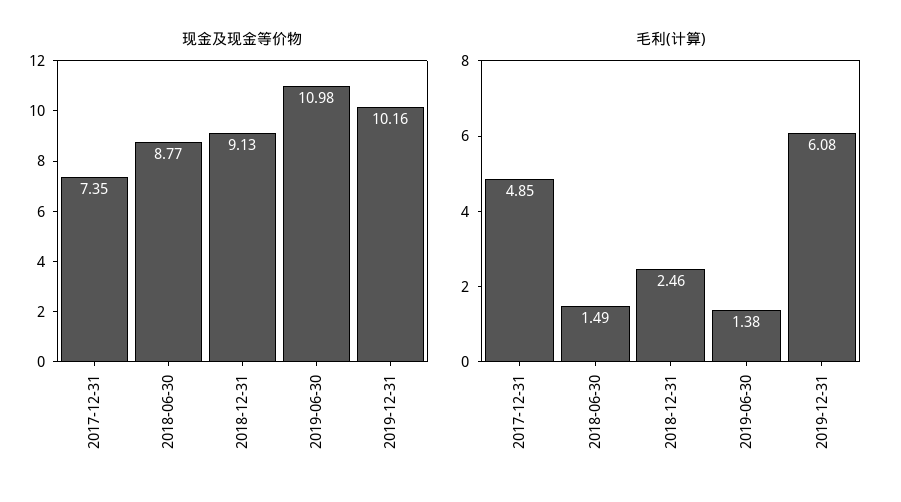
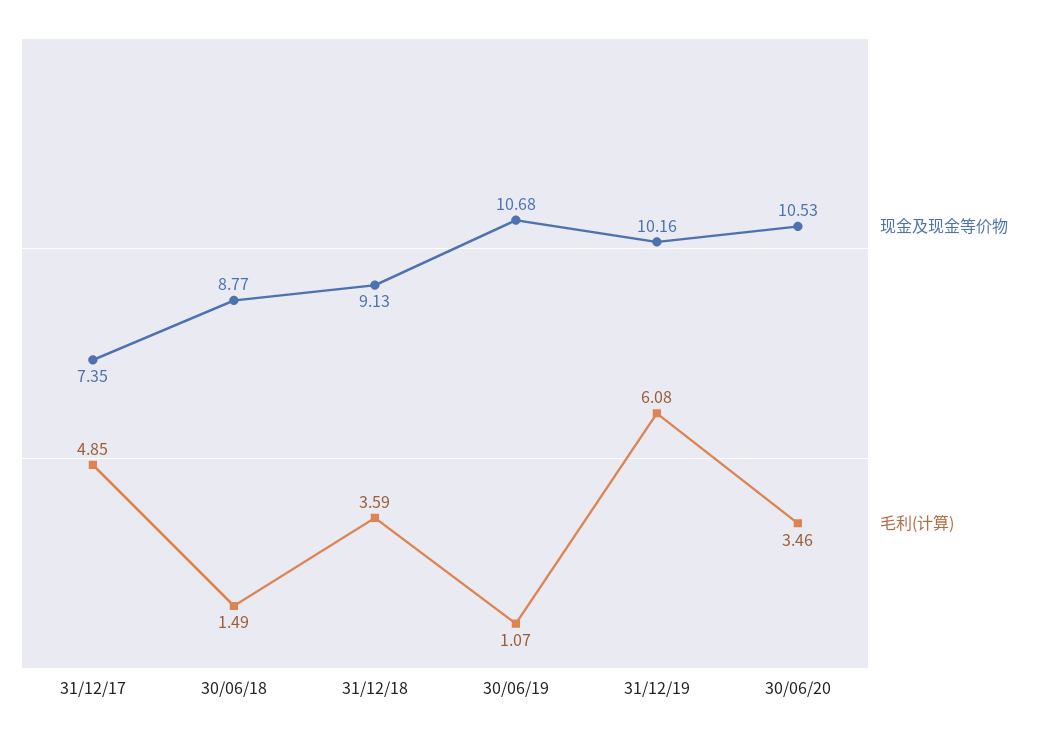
现金及现金等价物, 2019-06-30: 10.98 -> 10.68
毛利(计算), 2018-12-31: 2.46 -> 3.59
毛利(计算), 2019-06-30: 1.38 -> 1.07
现金及现金等价物, 30/06/20: none -> 10.53
毛利(计算), 30/06/20: none -> 3.46

